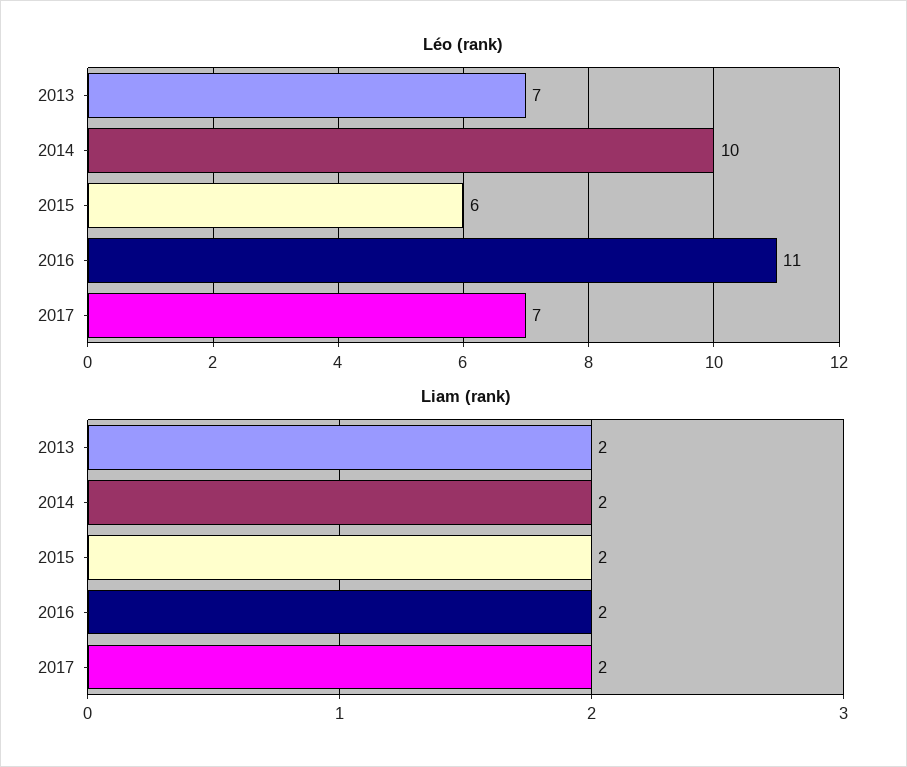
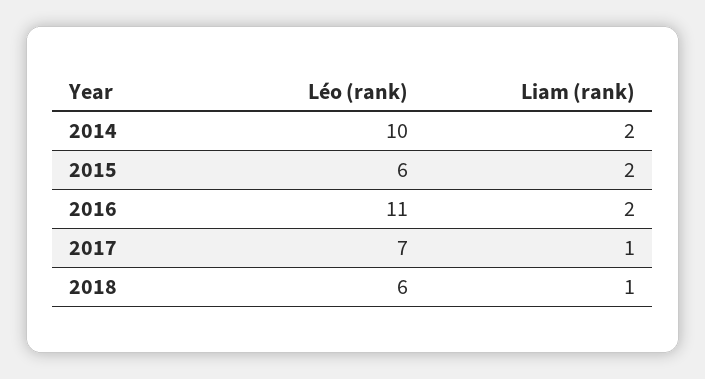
Léo (rank), 2013: 7 -> none
Liam (rank), 2013: 2 -> none
Liam (rank), 2017: 2 -> 1
Léo (rank), 2018: none -> 6
Liam (rank), 2018: none -> 1

